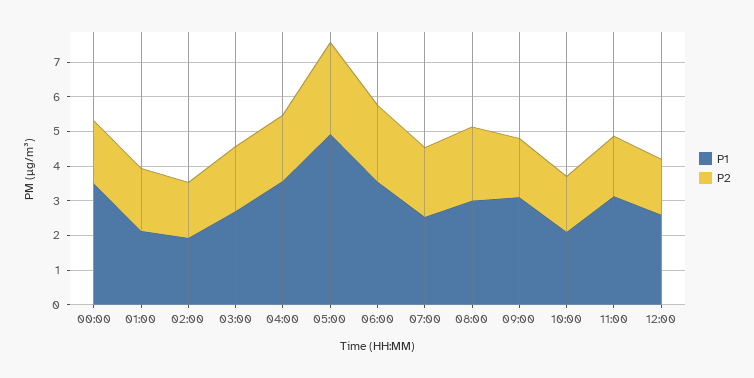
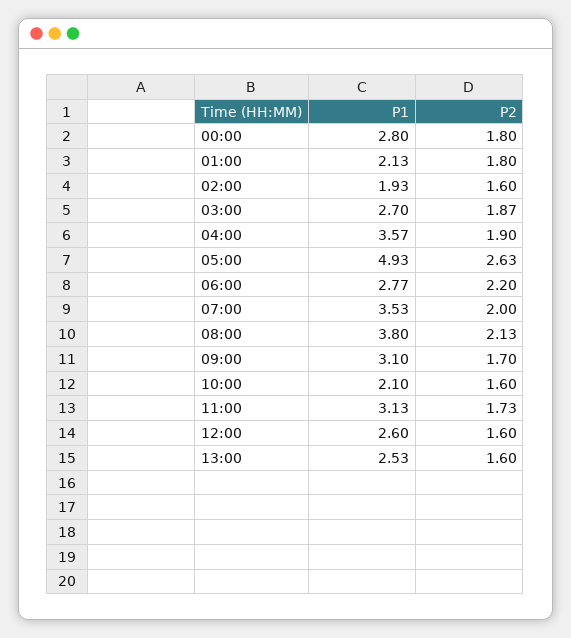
P1, 00:00: 3.5 -> 2.8
P1, 06:00: 3.5 -> 2.77
P1, 07:00: 2.5 -> 3.53
P1, 08:00: 3 -> 3.8
P1, 13:00: none -> 2.53
P2, 13:00: none -> 1.6

